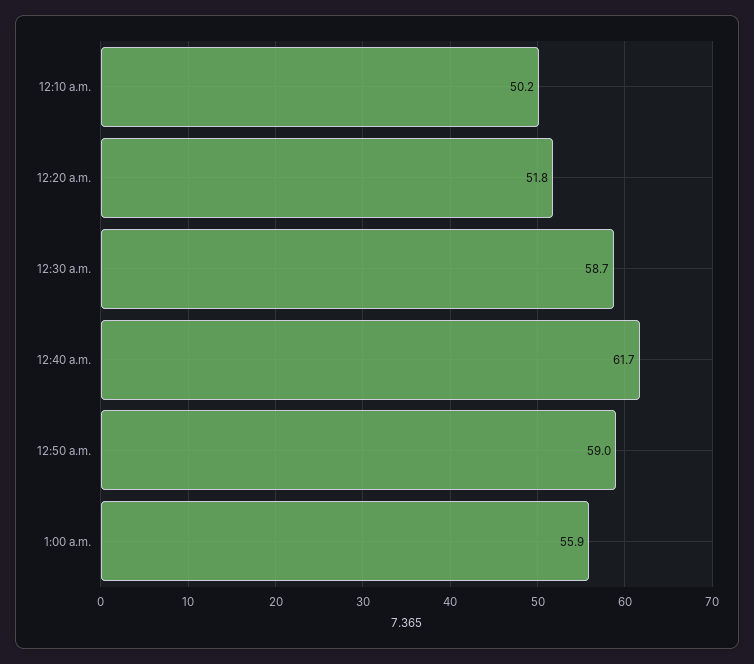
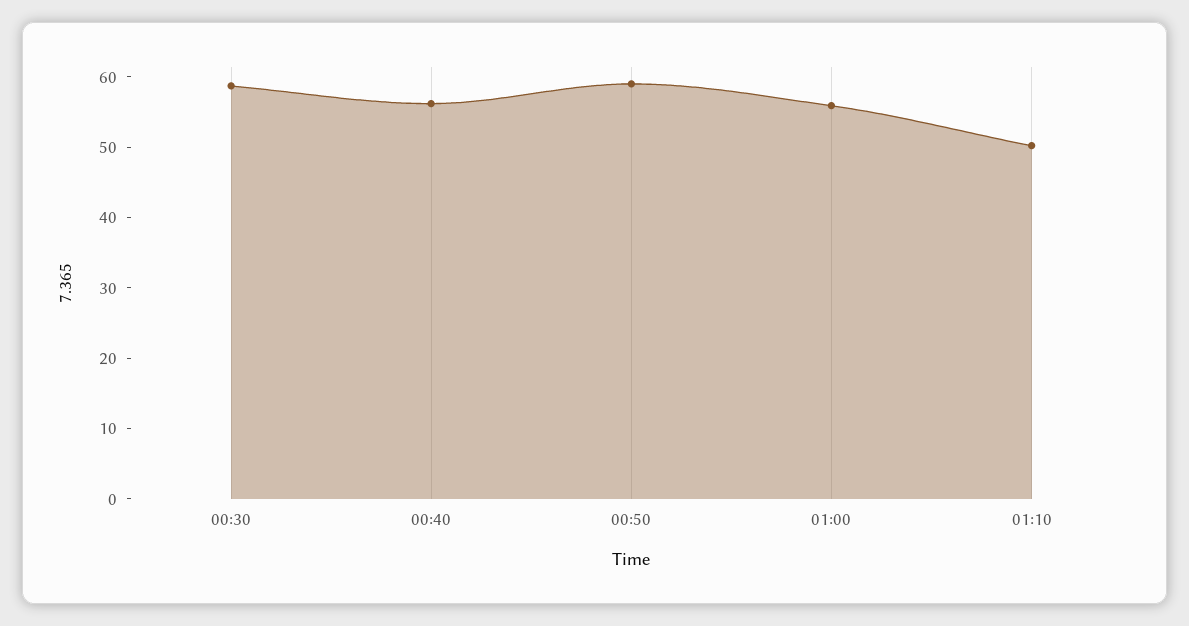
12:10 a.m.: 50.2 -> none
12:20 a.m.: 51.8 -> none
12:40 a.m.: 61.7 -> 56
01:10: none -> 50

